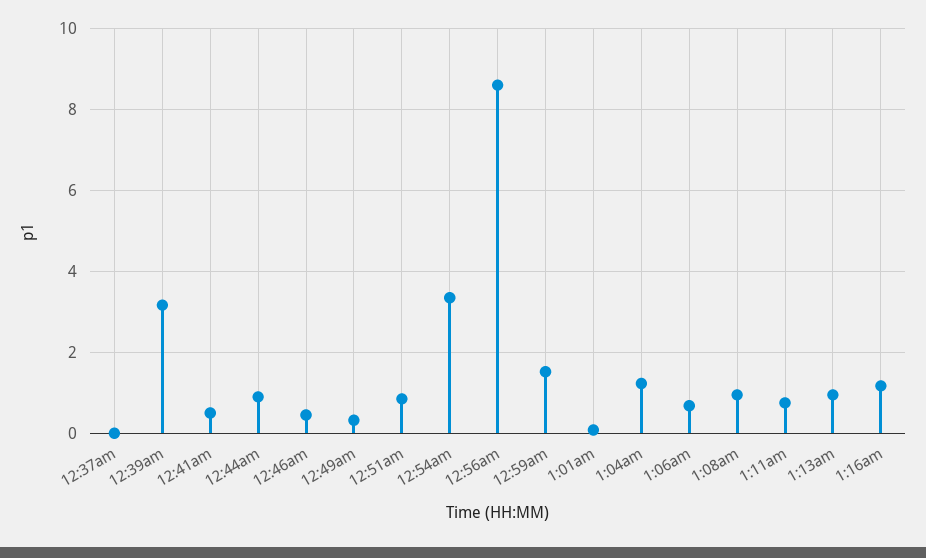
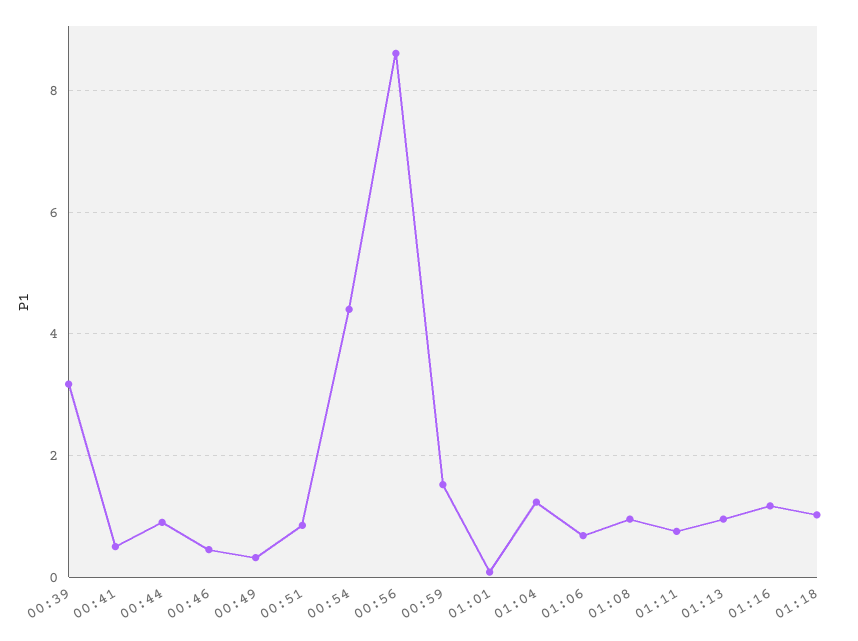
12:37am: 0 -> none
12:54am: 3.4 -> 4.4
01:18: none -> 1

